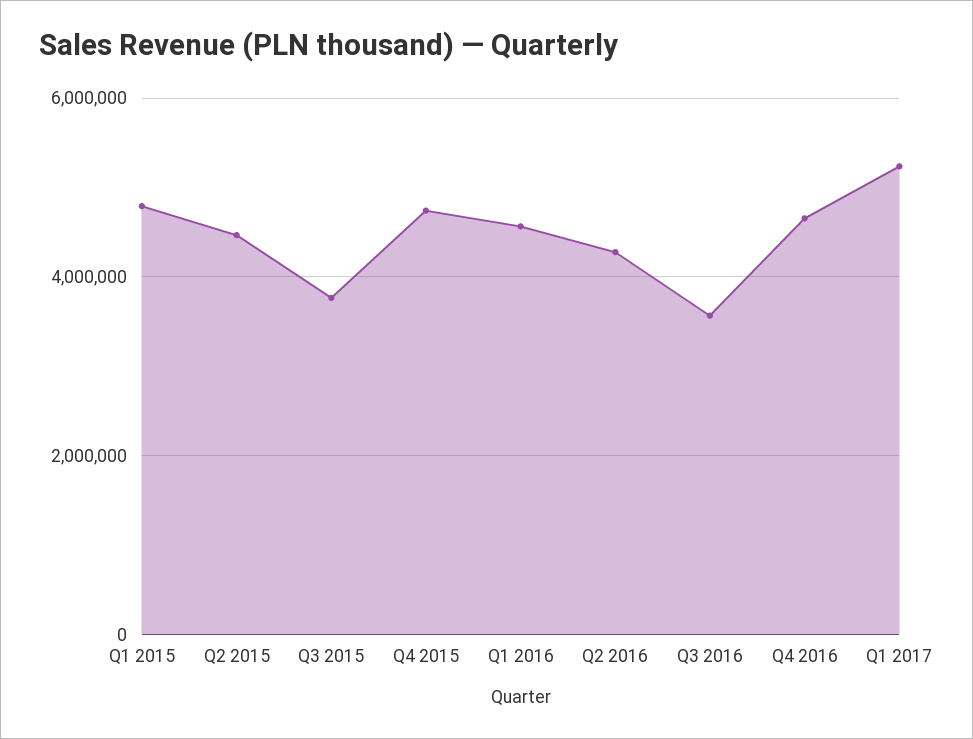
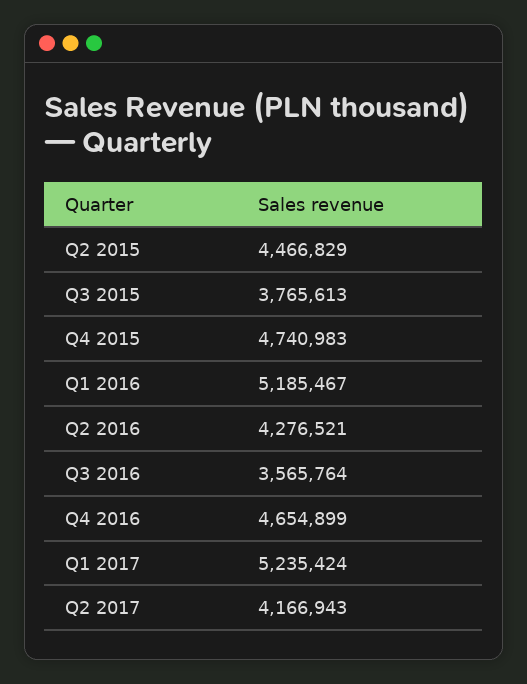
Q1 2015: 4800000 -> none
Q1 2016: 4600000 -> 5185467
Q2 2017: none -> 4166943

